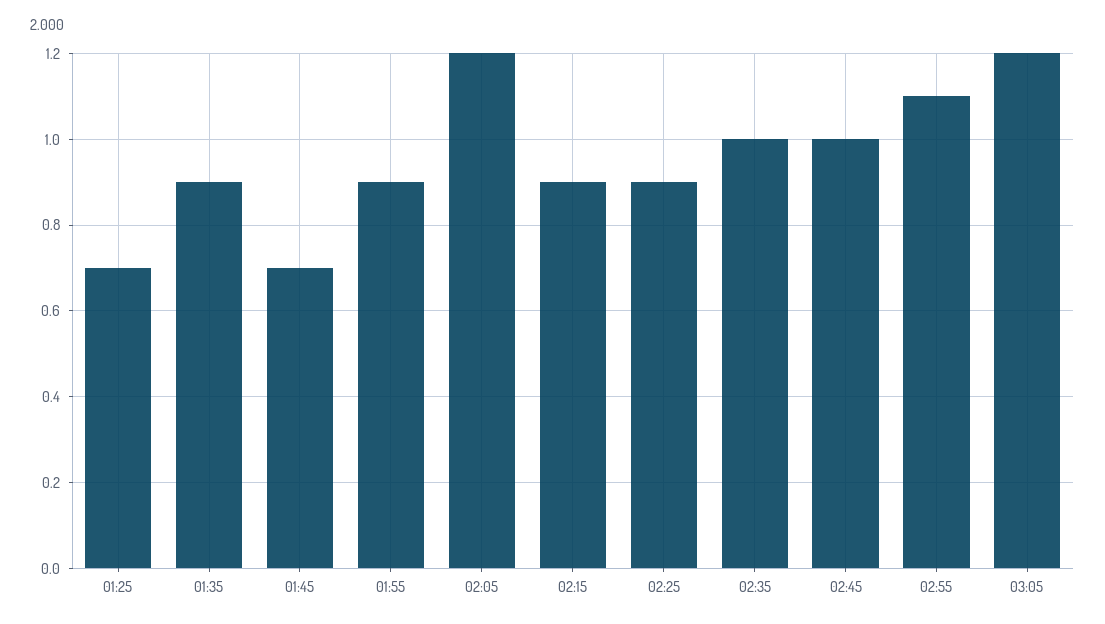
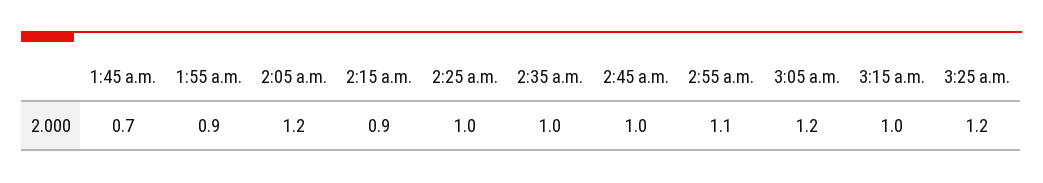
01:25: 0.7 -> none
01:35: 0.9 -> none
02:25: 0.9 -> 1
3:15 a.m.: none -> 1
3:25 a.m.: none -> 1.2

